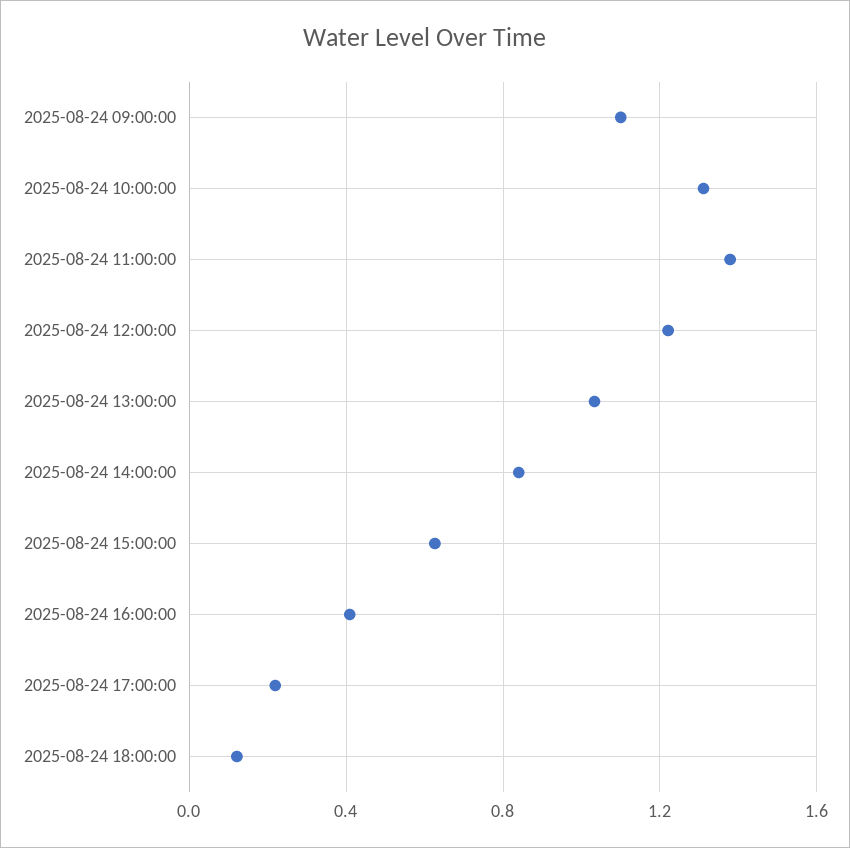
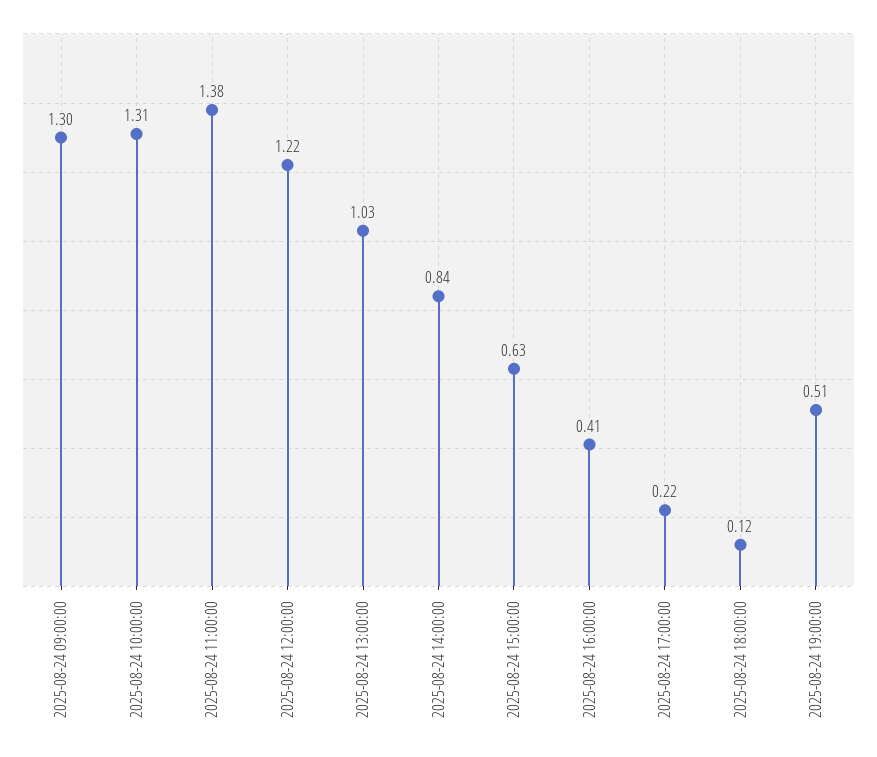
2025-08-24 09:00:00: 1.1 -> 1.3
2025-08-24 19:00:00: none -> 0.51

